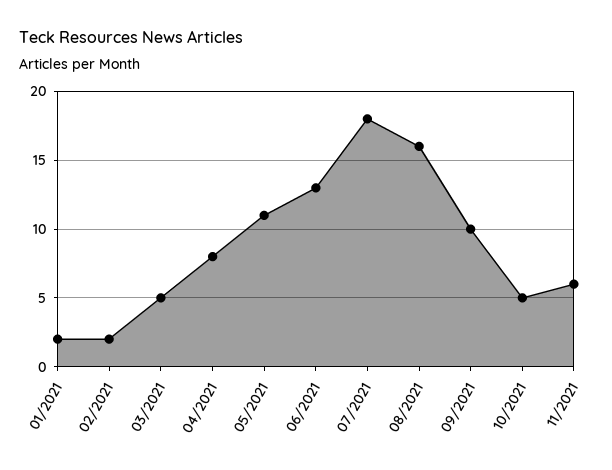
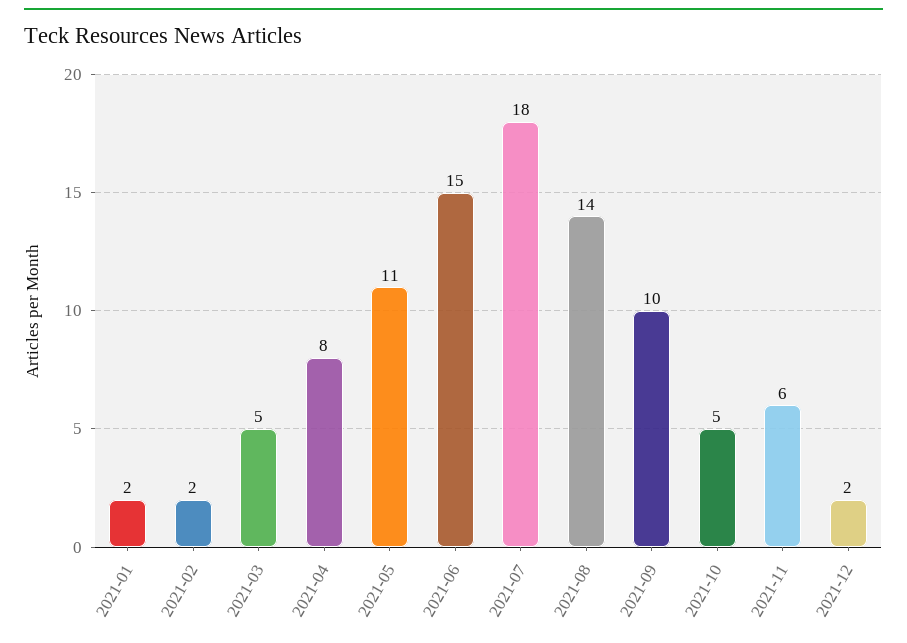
06/2021: 13 -> 15
08/2021: 16 -> 14
2021-12: none -> 2

